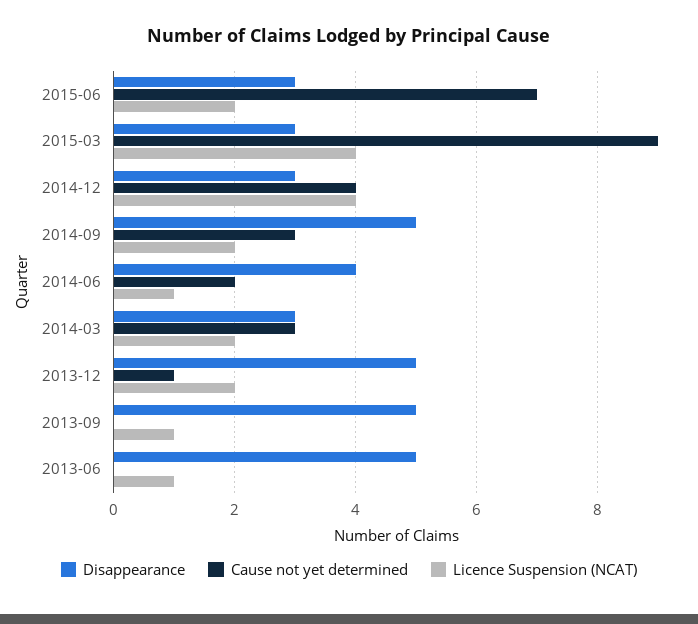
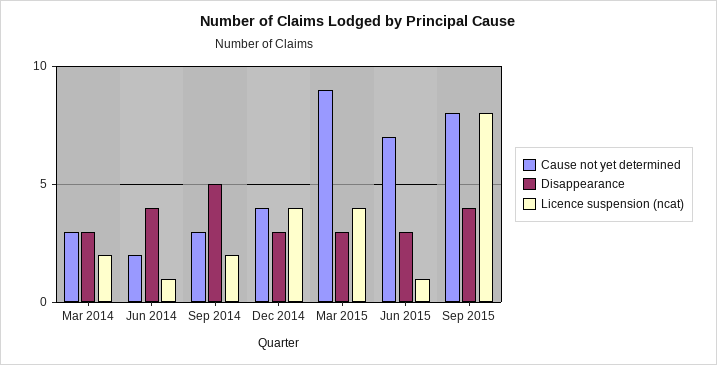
Licence Suspension (NCAT), 2015-06: 2 -> 1
Disappearance, 2013-12: 5 -> none
Cause not yet determined, 2013-12: 1 -> none
Licence Suspension (NCAT), 2013-12: 2 -> none
Disappearance, 2013-09: 5 -> none
Cause not yet determined, 2013-09: 0 -> none
Licence Suspension (NCAT), 2013-09: 1 -> none
Disappearance, 2013-06: 5 -> none
Cause not yet determined, 2013-06: 0 -> none
Licence Suspension (NCAT), 2013-06: 1 -> none
Cause not yet determined, Sep 2015: none -> 8
Disappearance, Sep 2015: none -> 4
Licence Suspension (NCAT), Sep 2015: none -> 8

